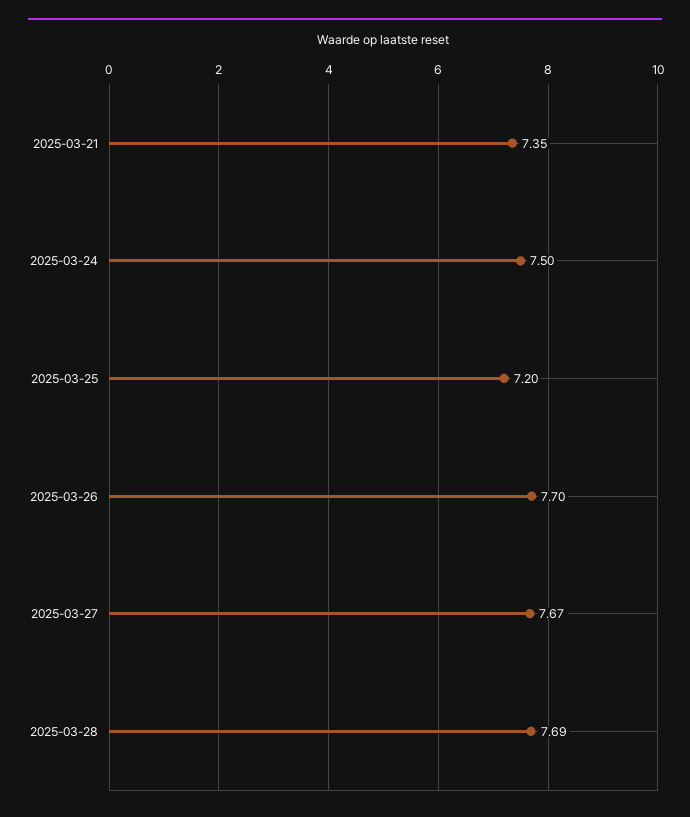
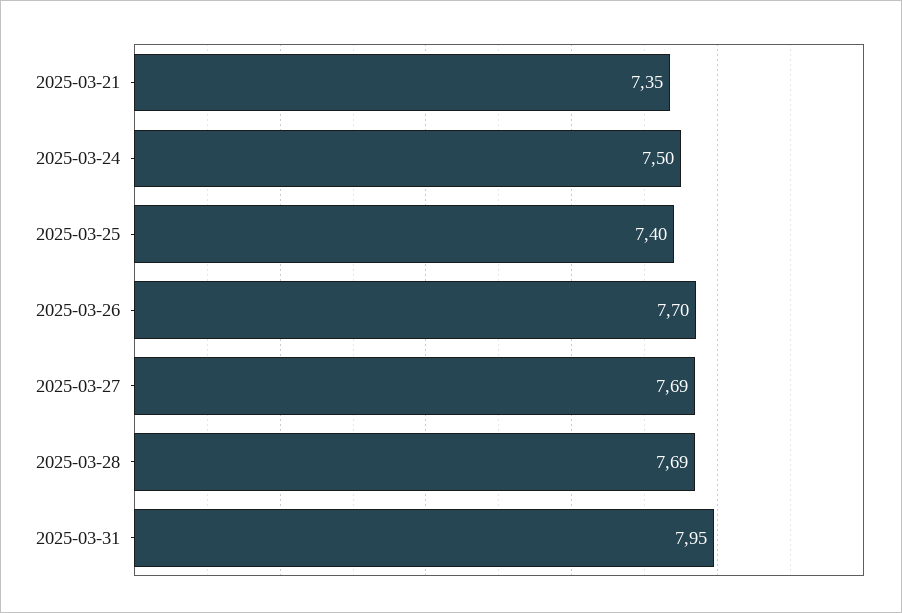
2025-03-25: 7.2 -> 7.4
2025-03-27: 7.67 -> 7.69
2025-03-31: none -> 7.95

